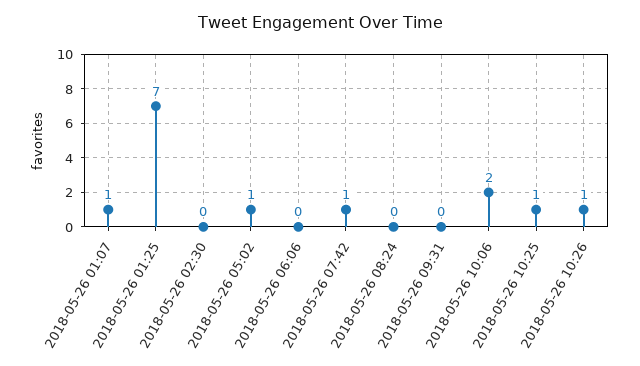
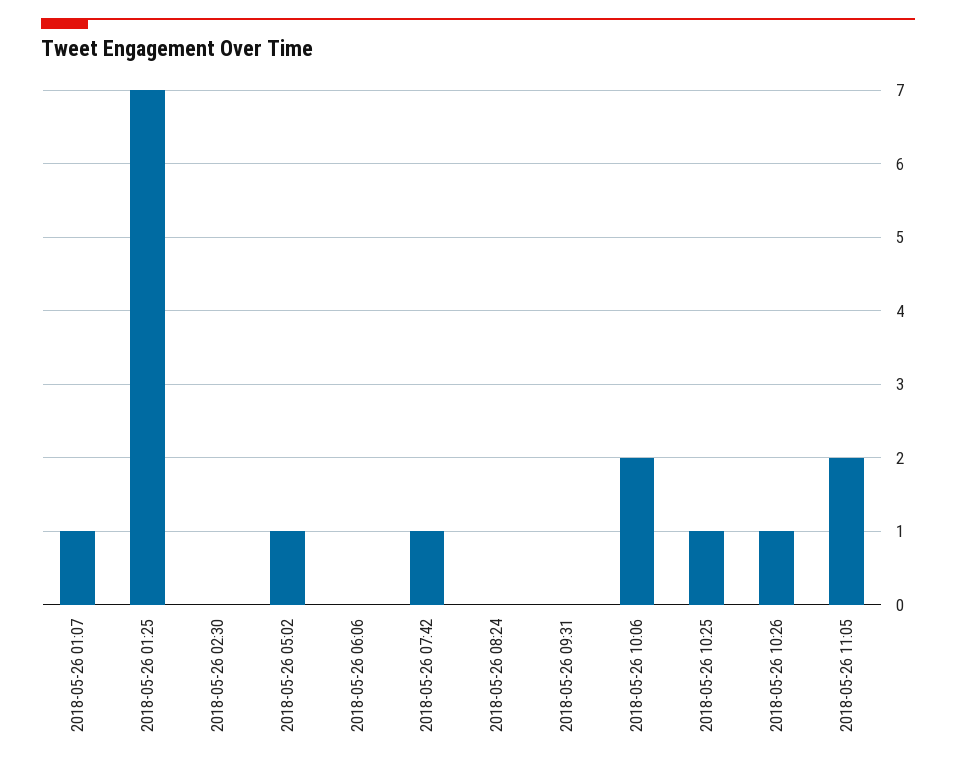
2018-05-26 11:05: none -> 2

